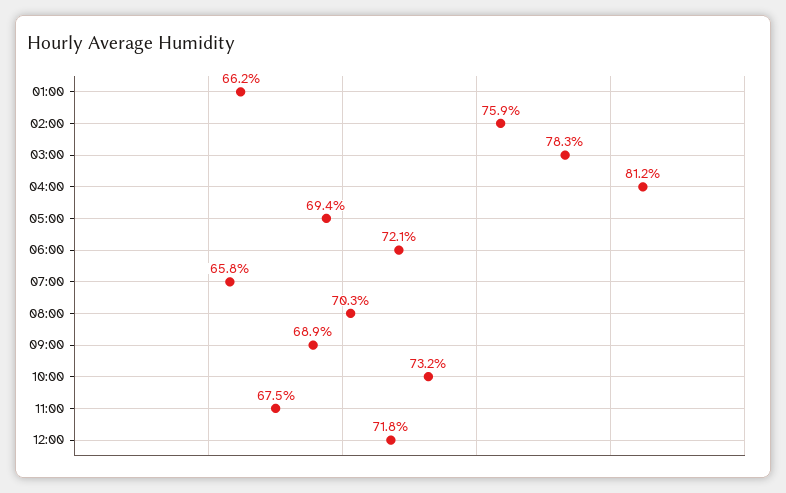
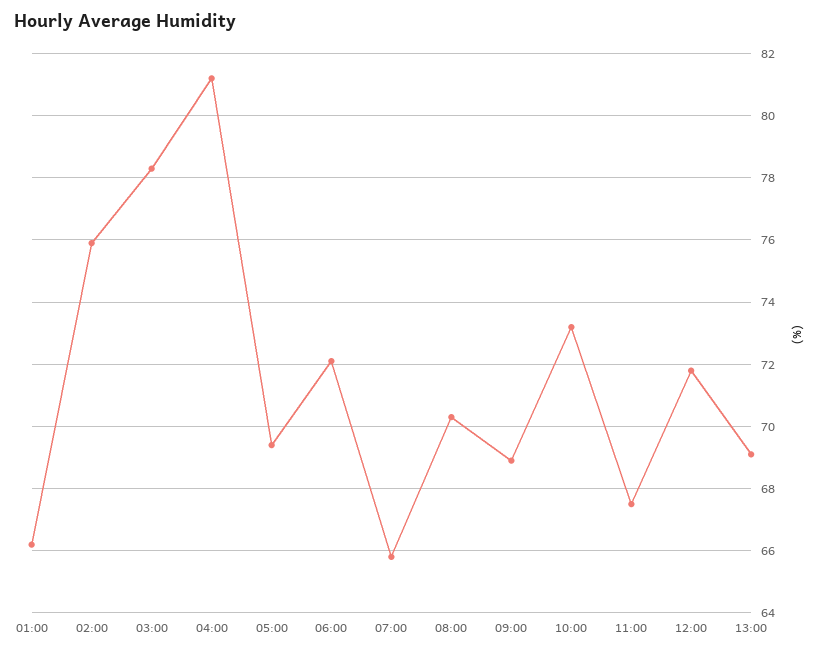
13:00: none -> 69

